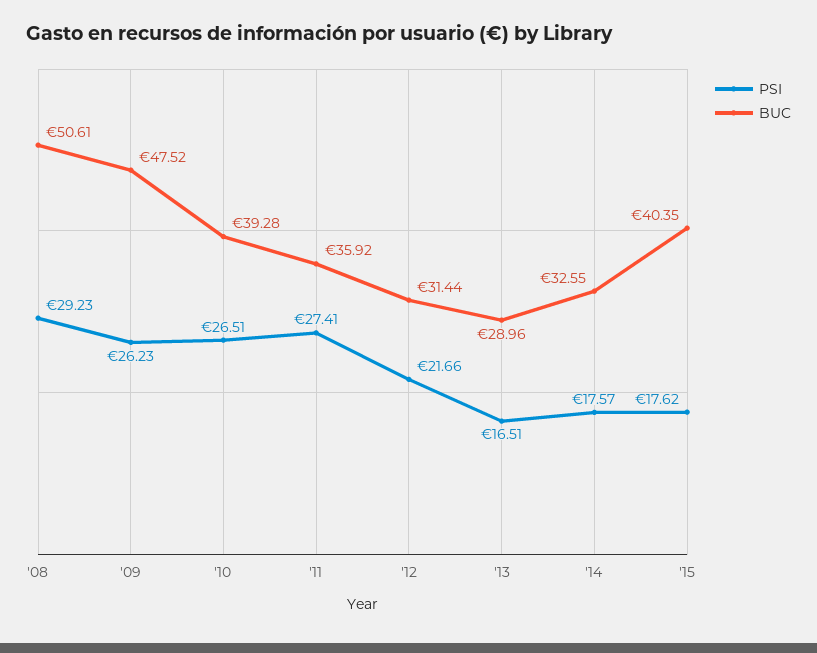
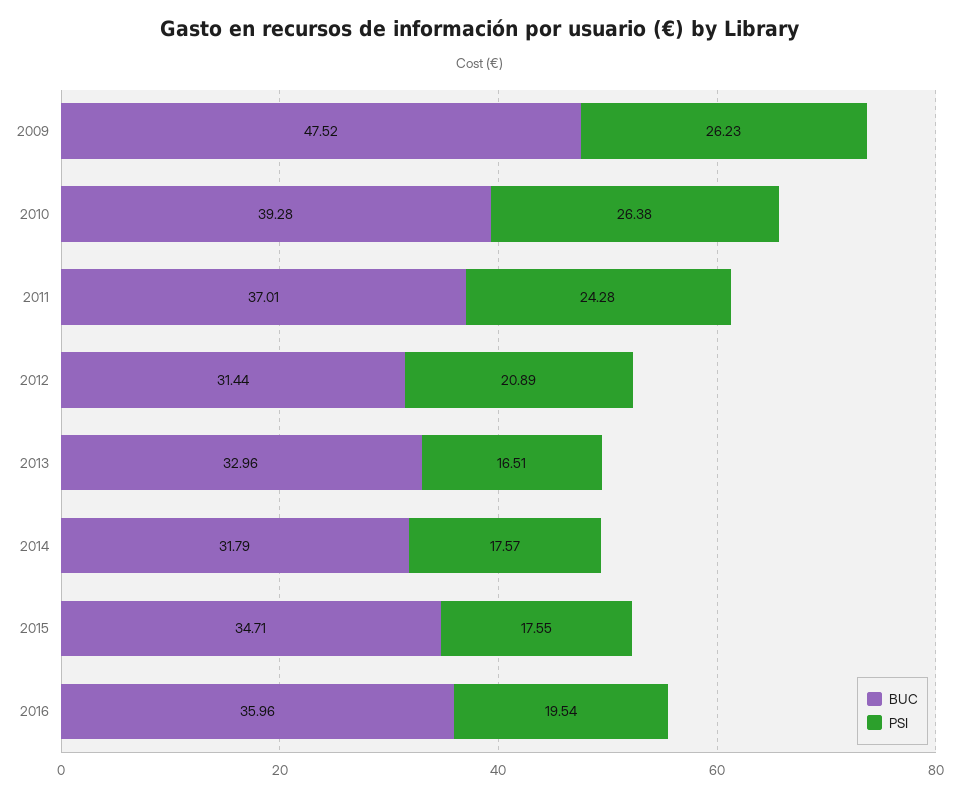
PSI, '08: 29.23 -> none
BUC, '08: 50.61 -> none
PSI, '10: 26.51 -> 26.38
PSI, '11: 27.41 -> 24.28
BUC, '11: 35.92 -> 37.01
PSI, '12: 21.66 -> 20.89
BUC, '13: 28.96 -> 32.96
BUC, '14: 32.55 -> 31.79
PSI, '15: 17.62 -> 17.55
BUC, '15: 40.35 -> 34.71
BUC, 2016: none -> 35.96
PSI, 2016: none -> 19.54

